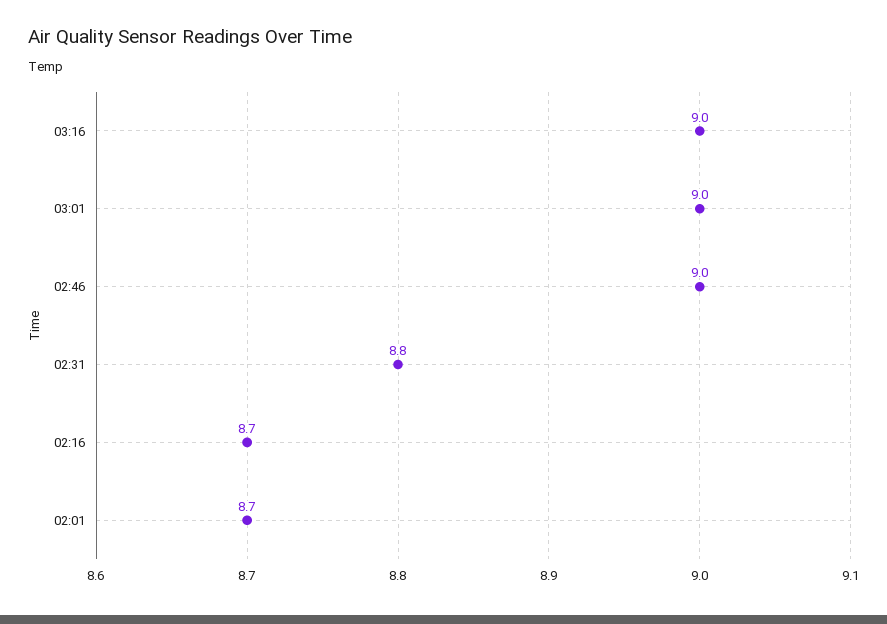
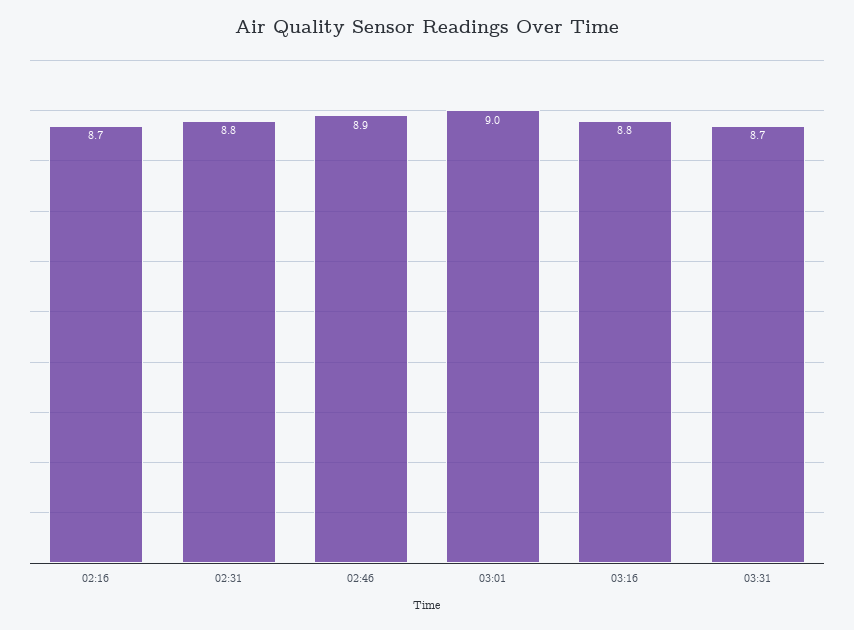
03:16: 9 -> 8.8
02:46: 9 -> 8.9
02:01: 8.7 -> none
03:31: none -> 8.7

